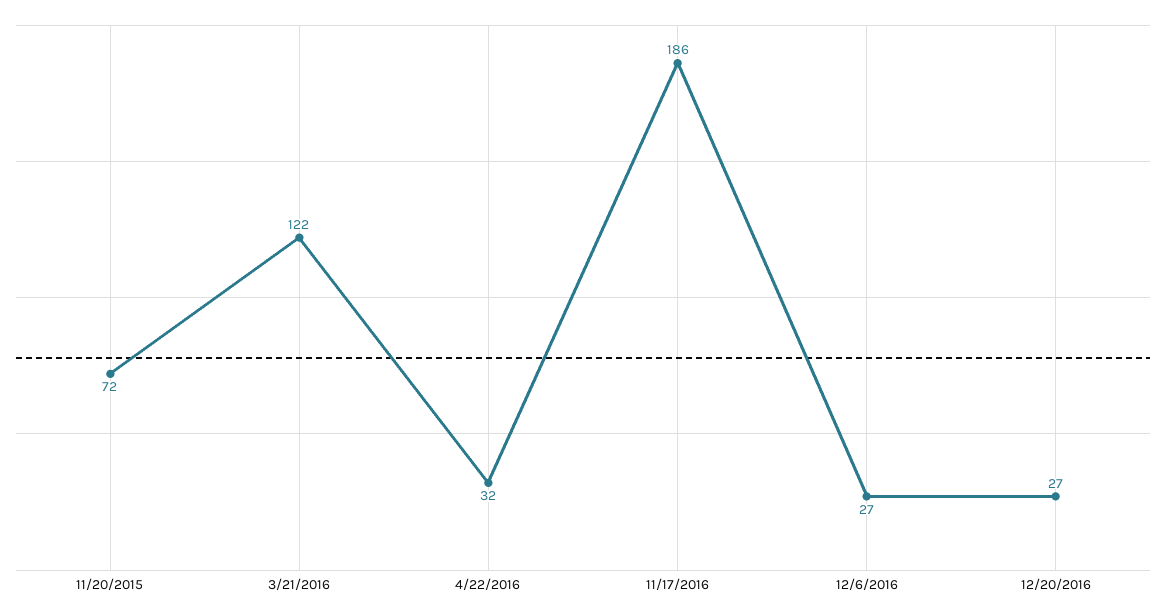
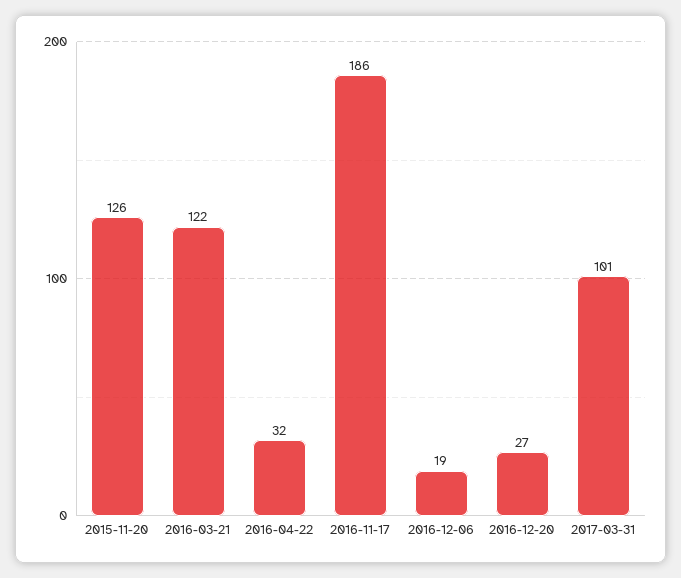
11/20/2015: 72 -> 126
12/6/2016: 27 -> 19
2017-03-31: none -> 101

